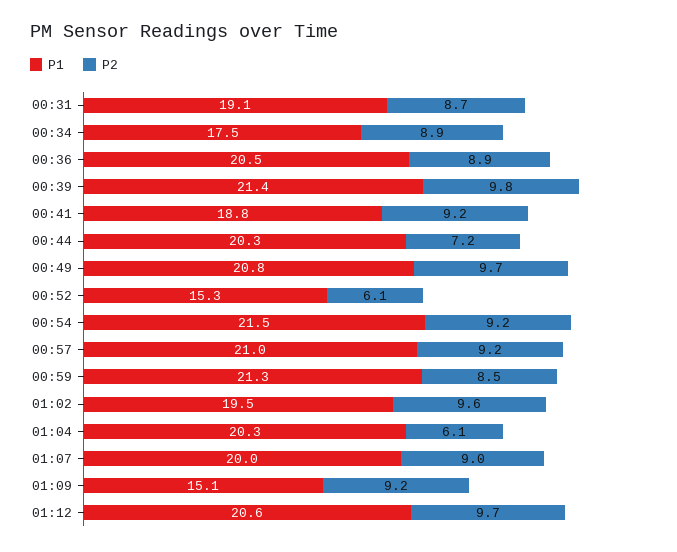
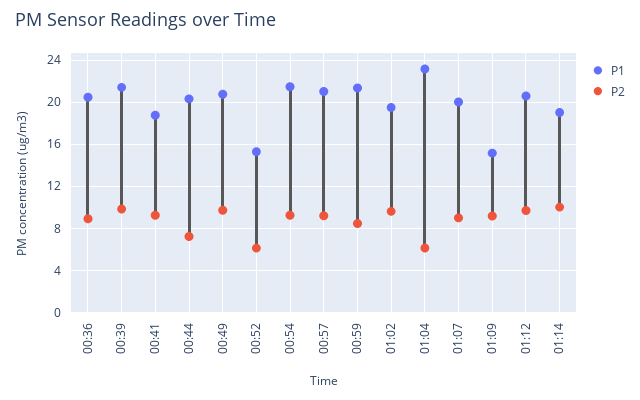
P1, 00:31: 19.1 -> none
P2, 00:31: 8.7 -> none
P1, 00:34: 17.5 -> none
P2, 00:34: 8.9 -> none
P1, 01:04: 20.3 -> 23
P1, 01:14: none -> 19
P2, 01:14: none -> 10

